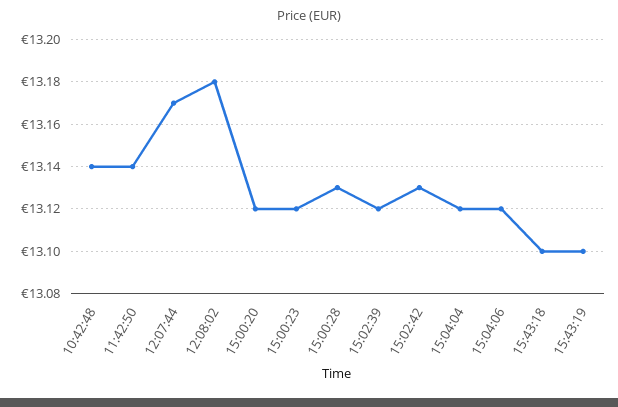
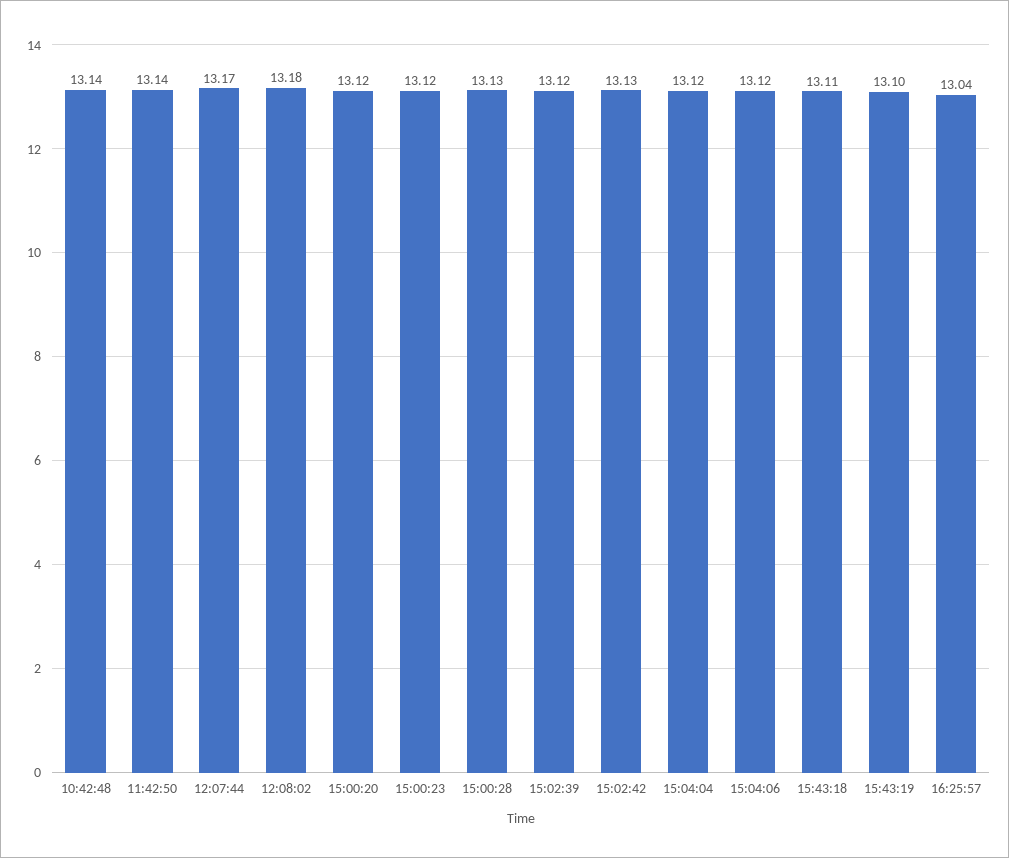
15:43:18: 13.1 -> 13.11
16:25:57: none -> 13.04

